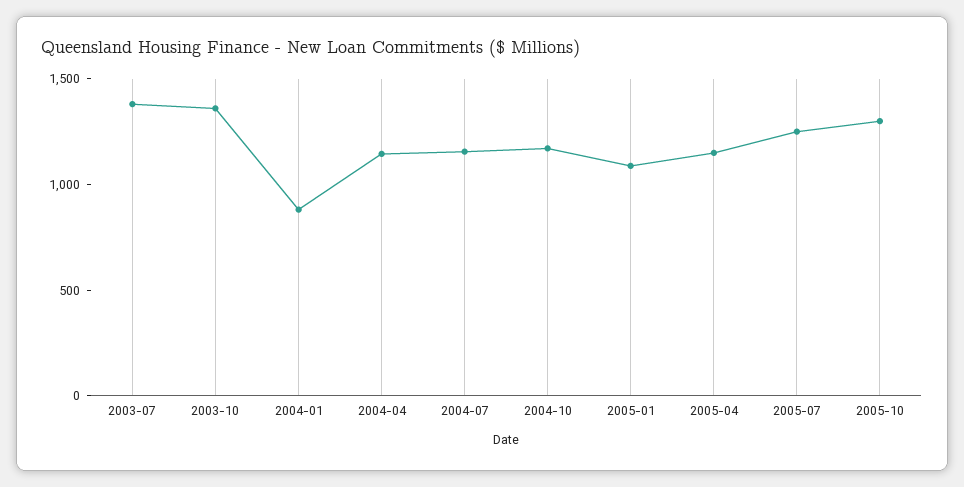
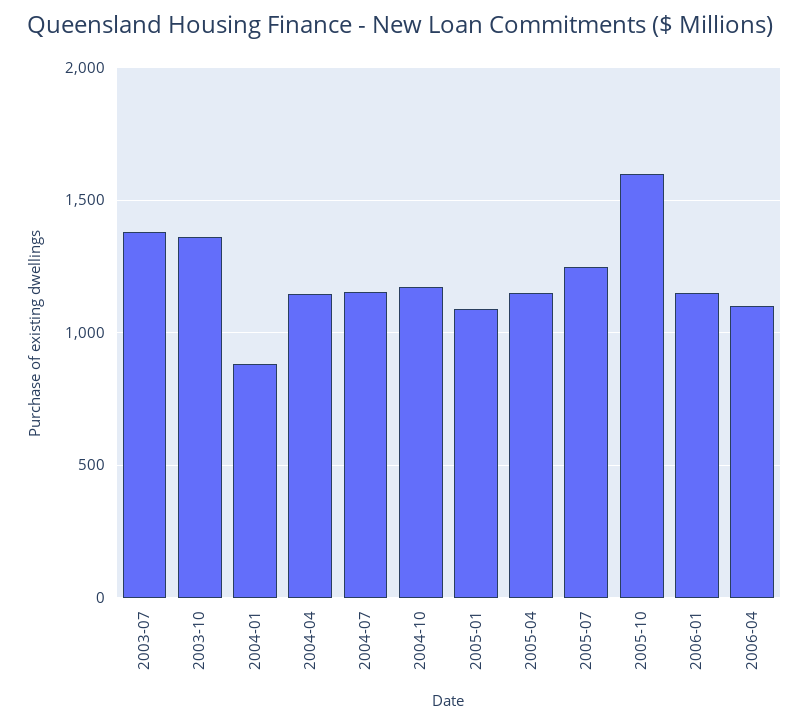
2005-10: 1300 -> 1600
2006-01: none -> 1150
2006-04: none -> 1100

